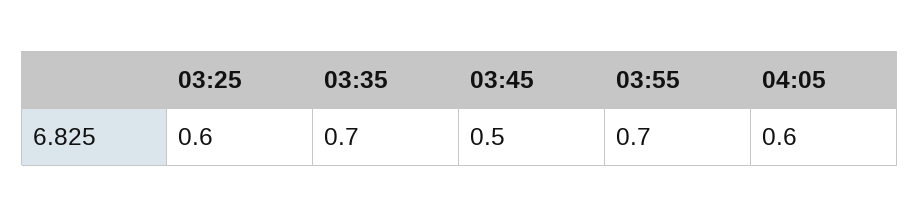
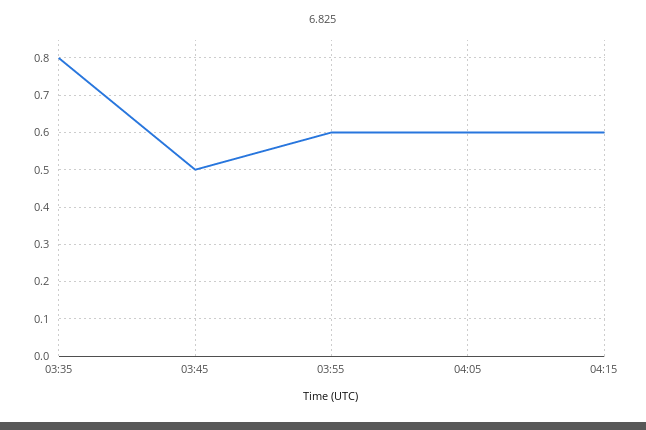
03:25: 0.6 -> none
03:35: 0.7 -> 0.8
03:55: 0.7 -> 0.6
04:15: none -> 0.6

